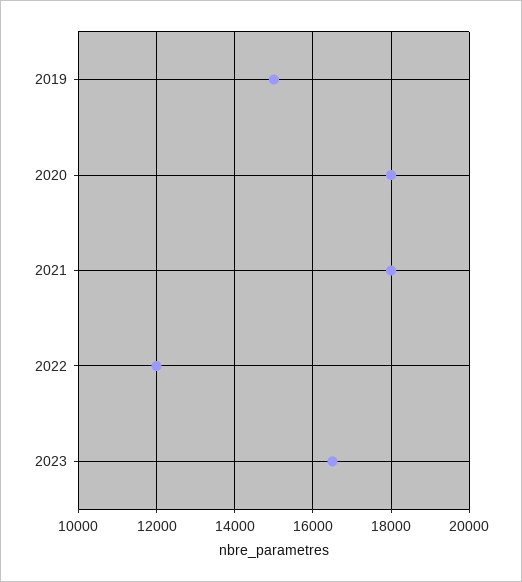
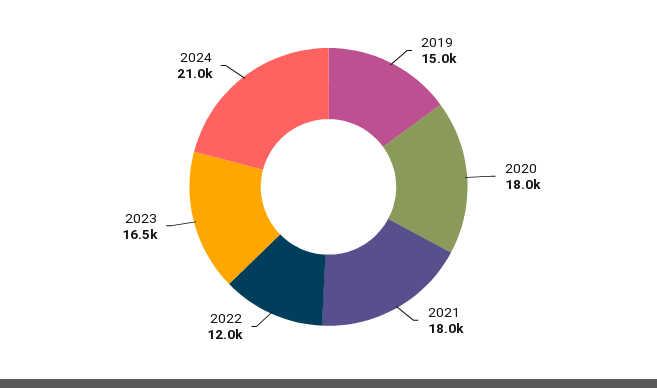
2024: none -> 21000

